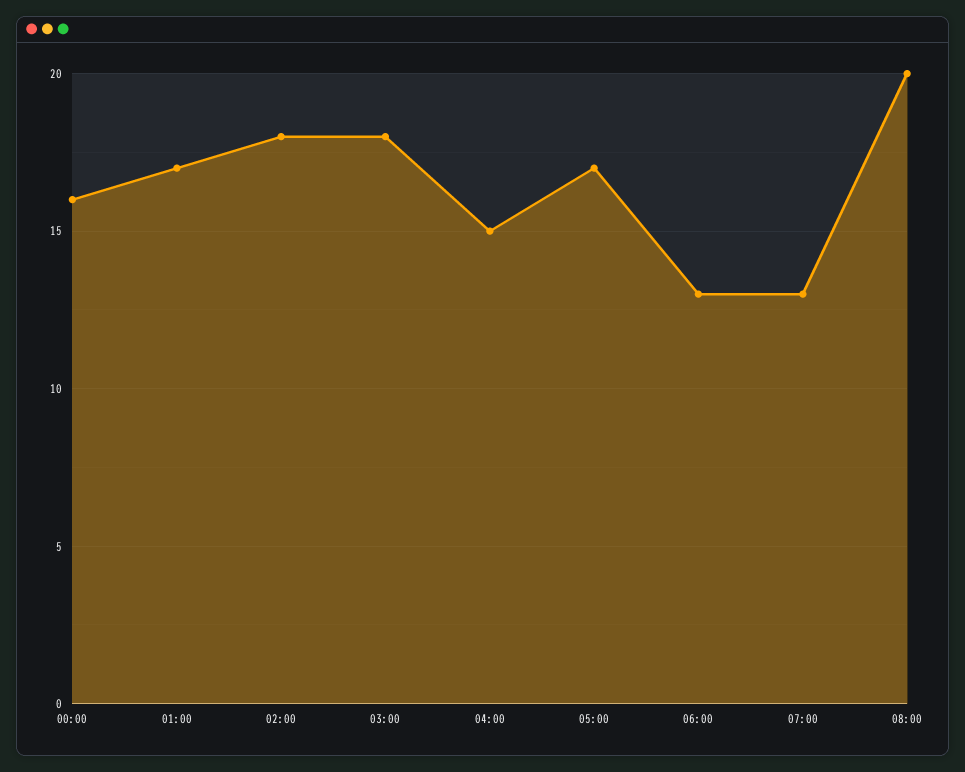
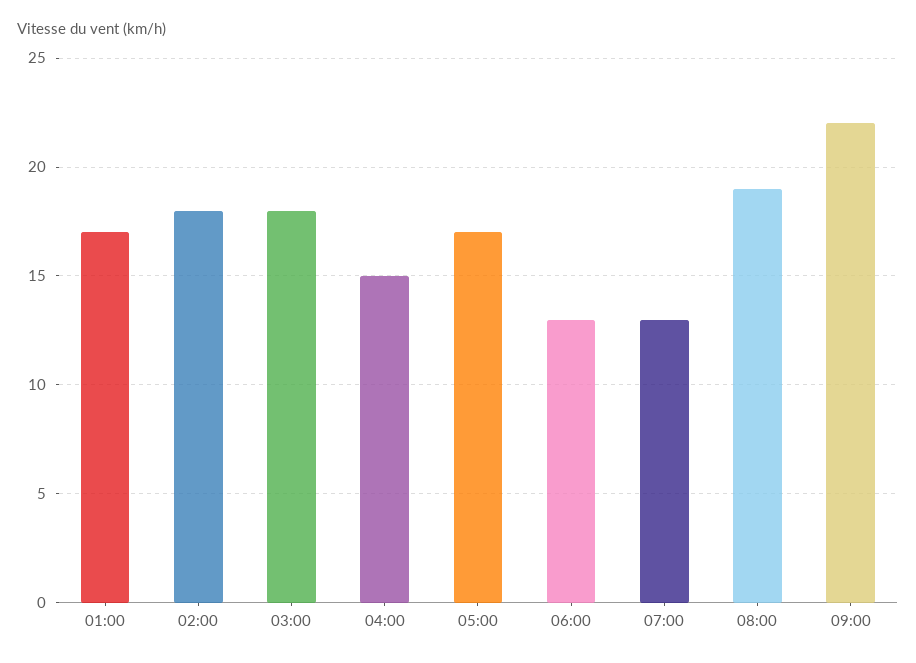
00:00: 16 -> none
08:00: 20 -> 19
09:00: none -> 22

